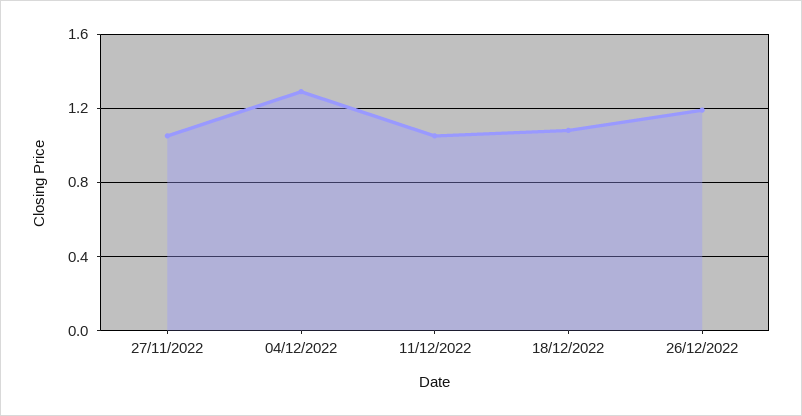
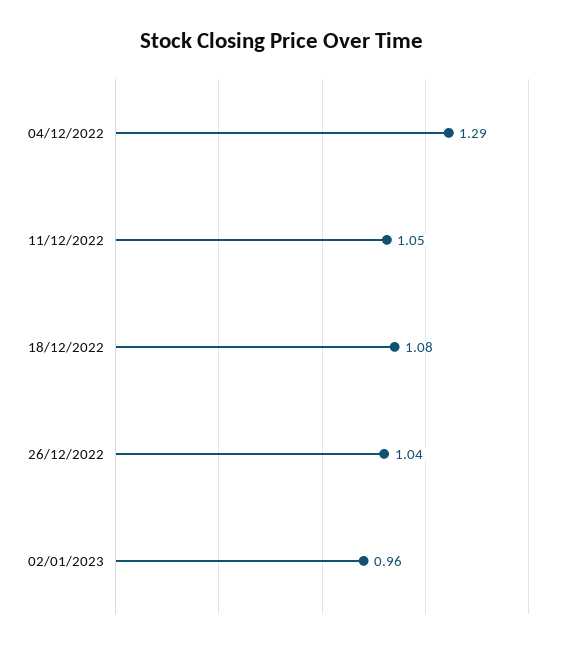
27/11/2022: 1.05 -> none
26/12/2022: 1.2 -> 1.04
02/01/2023: none -> 0.96

